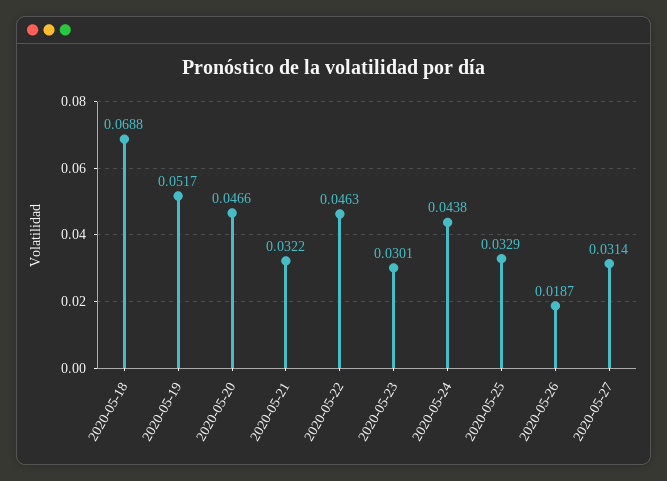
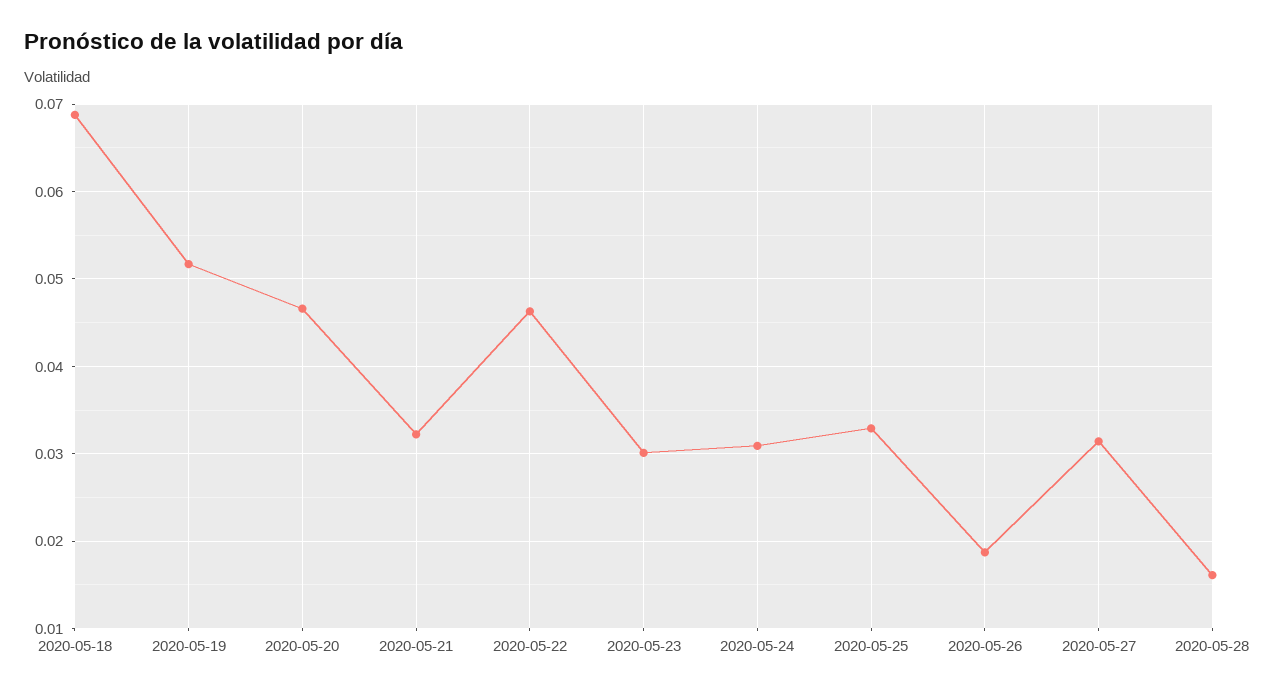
2020-05-24: 0.0438 -> 0.031
2020-05-28: none -> 0.016

